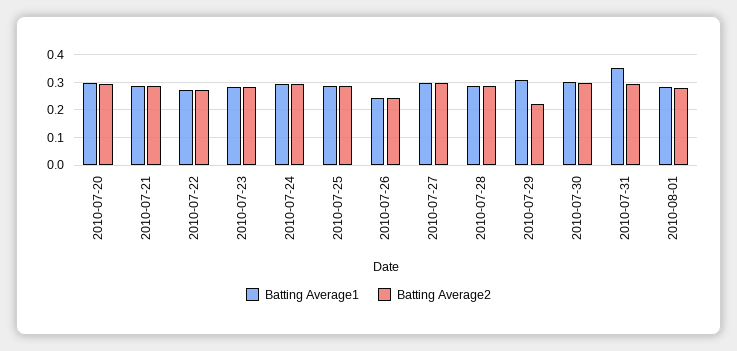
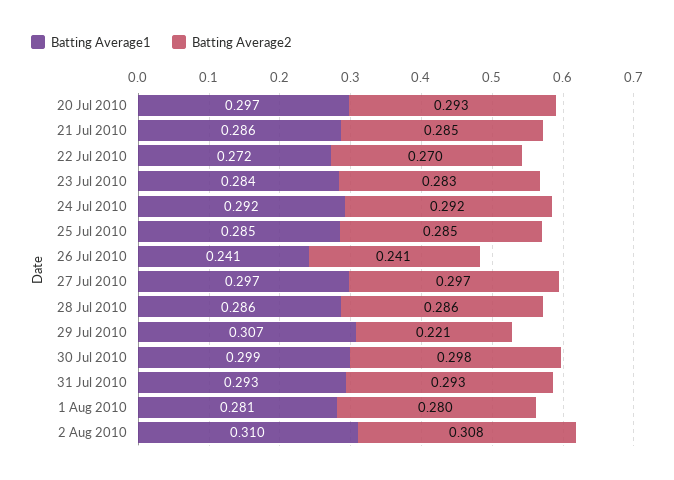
Batting Average1, 2010-07-31: 0.35 -> 0.293
Batting Average1, 2 Aug 2010: none -> 0.31
Batting Average2, 2 Aug 2010: none -> 0.308

